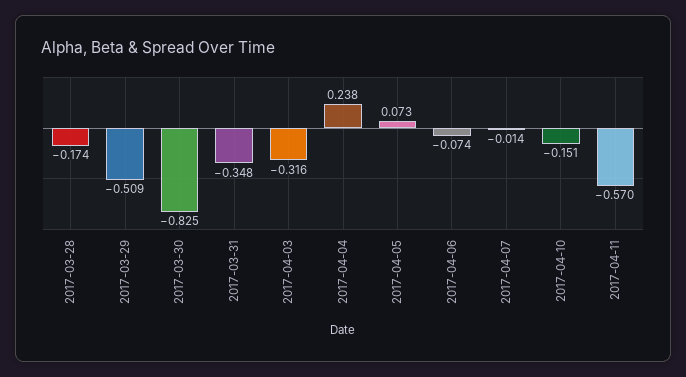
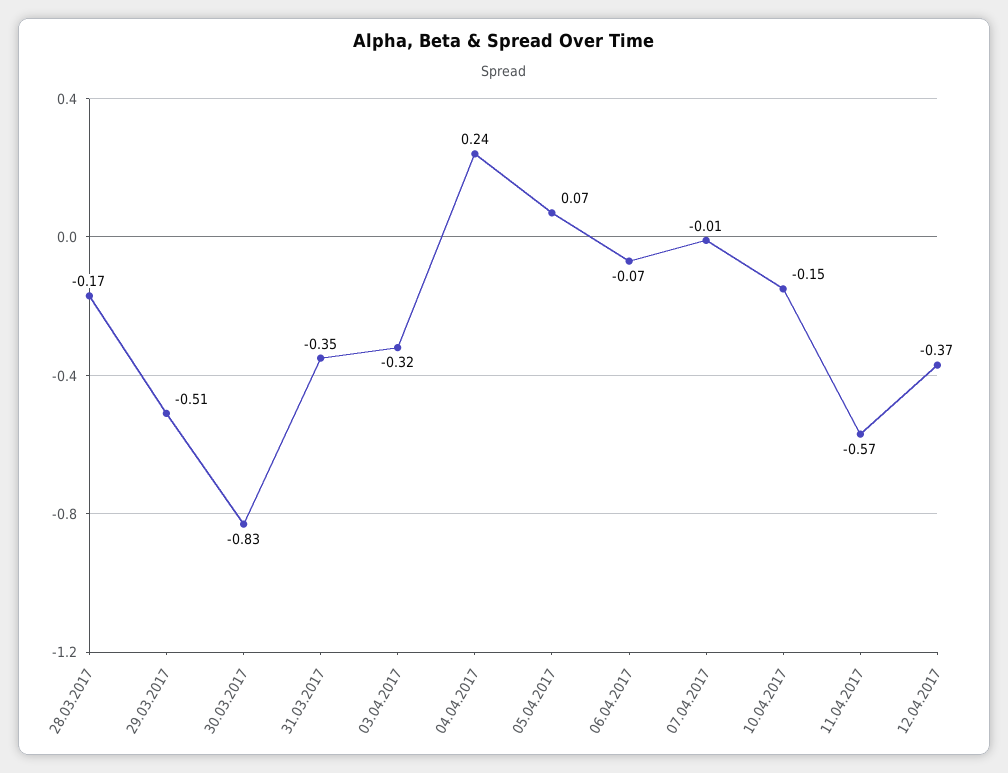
12.04.2017: none -> -0.37

